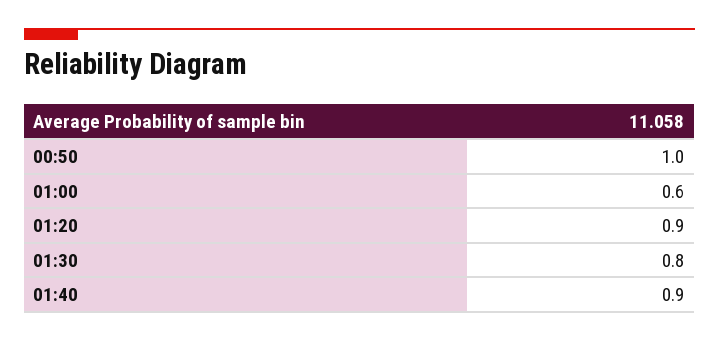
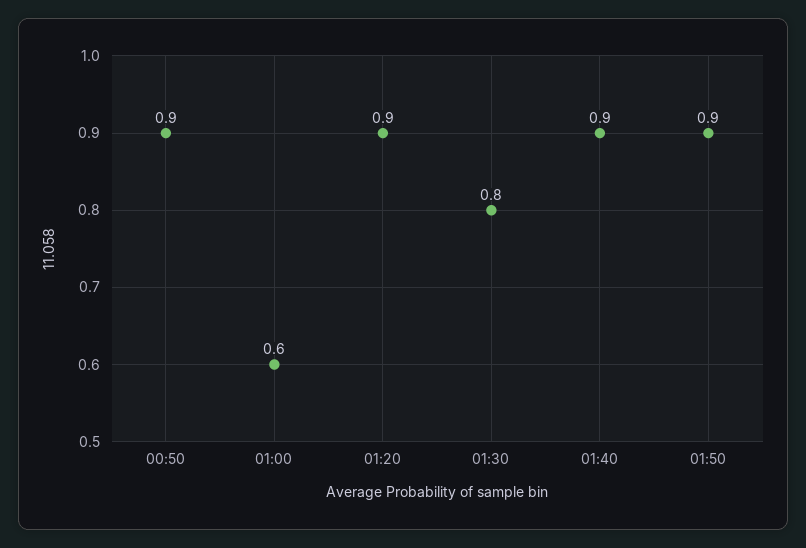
00:50: 1 -> 0.9
01:50: none -> 0.9

